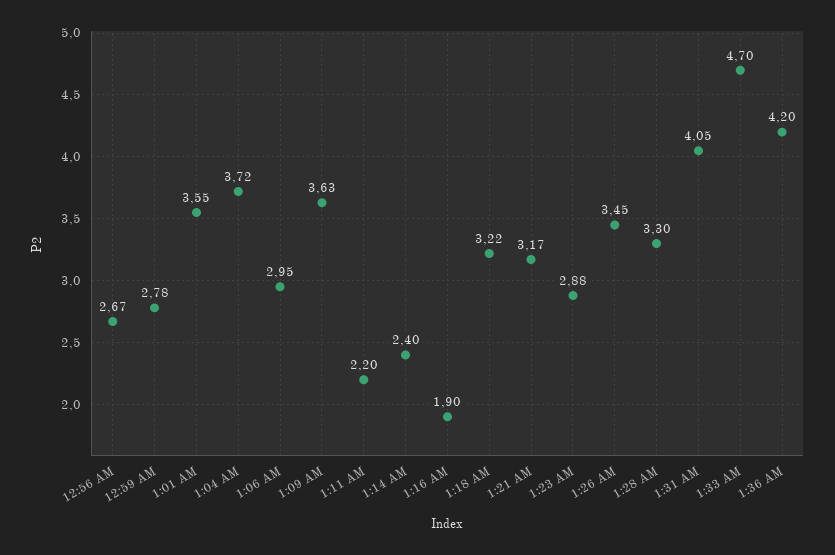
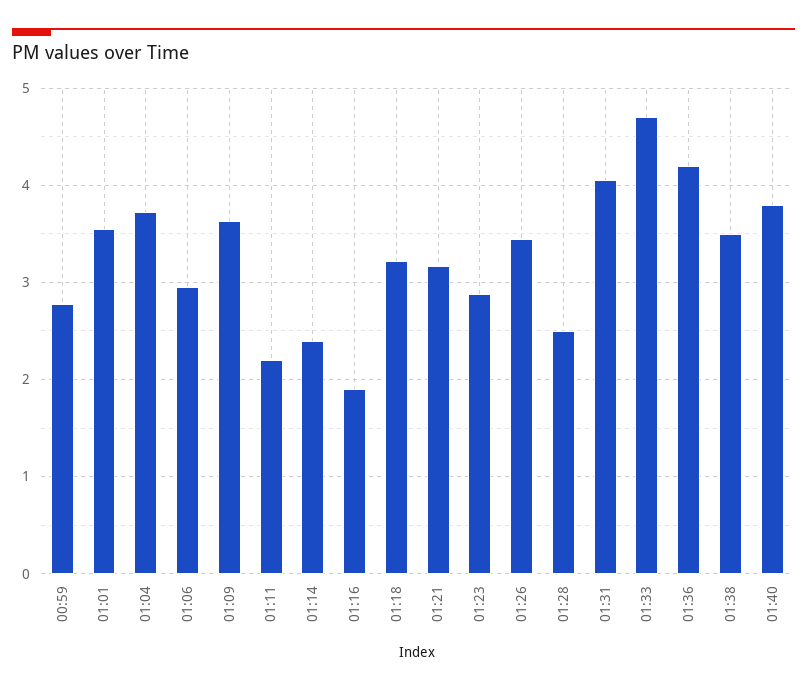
12:56 AM: 2.67 -> none
1:28 AM: 3.3 -> 2.5
01:38: none -> 3.5
01:40: none -> 3.8

